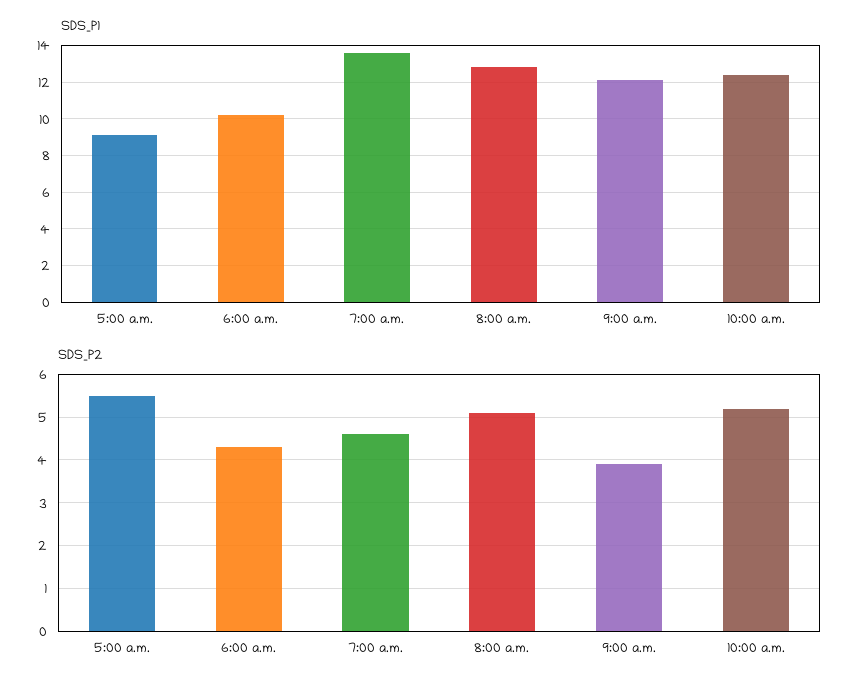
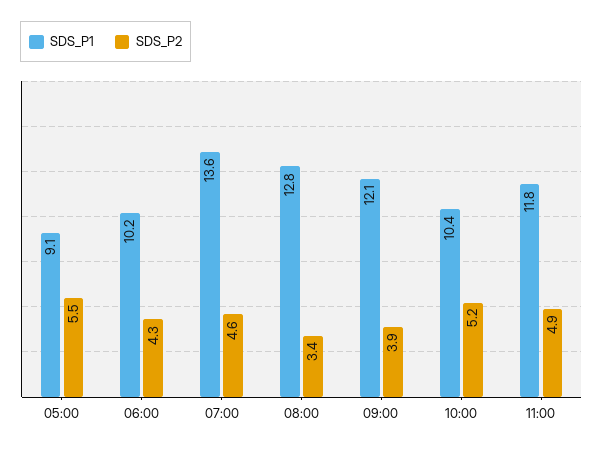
SDS_P1, 10:00 a.m.: 12.5 -> 10.4
SDS_P2, 8:00 a.m.: 5 -> 3.4
SDS_P1, 11:00: none -> 11.8
SDS_P2, 11:00: none -> 4.9

